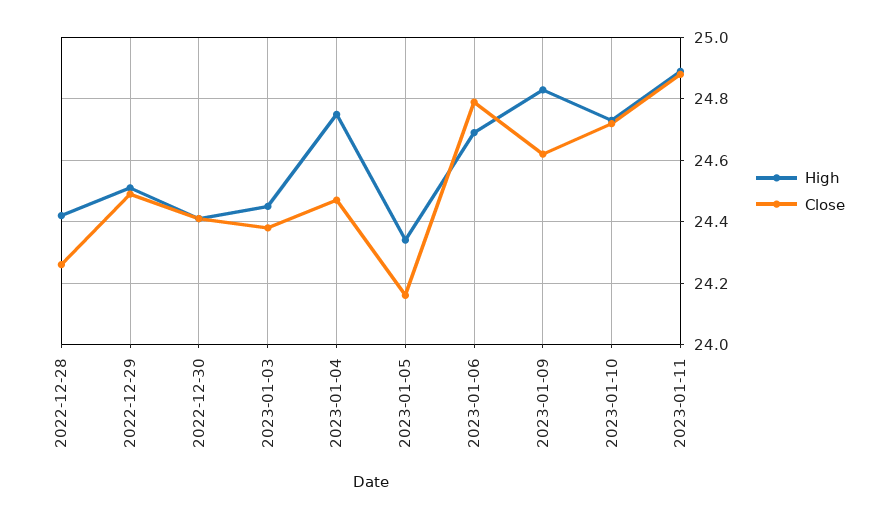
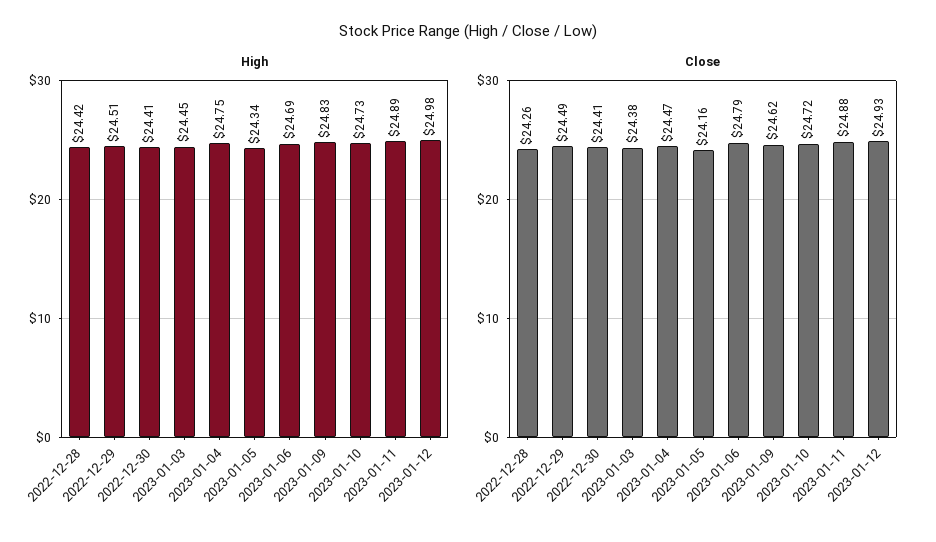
High, 2023-01-12: none -> 24.98
Close, 2023-01-12: none -> 24.93

